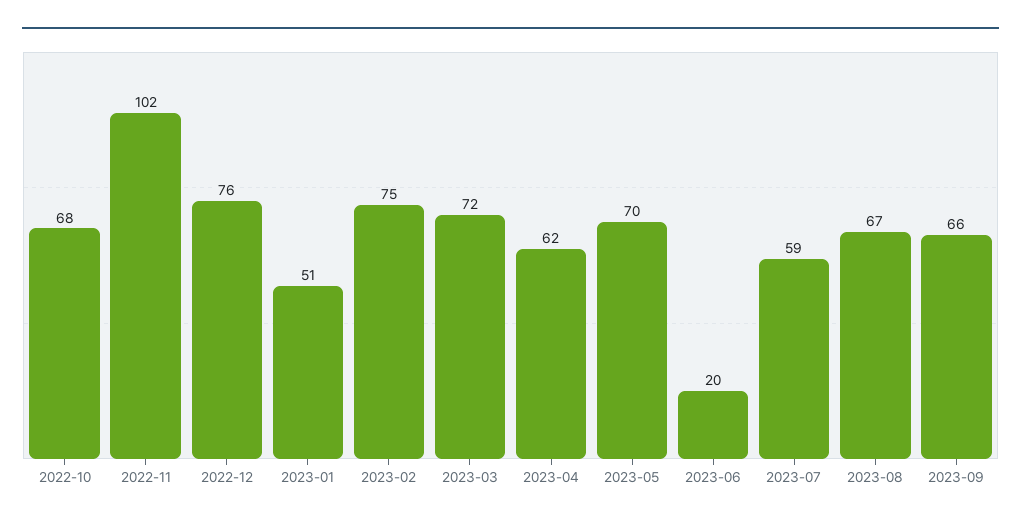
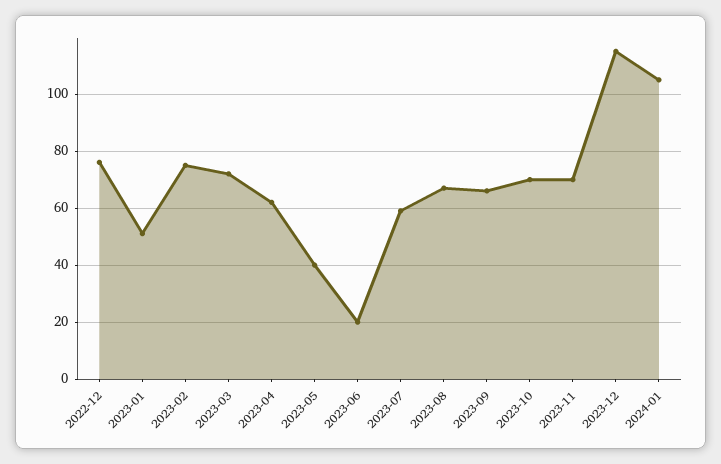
2022-10: 68 -> none
2022-11: 102 -> none
2023-05: 70 -> 40
2023-10: none -> 70
2023-11: none -> 70
2023-12: none -> 115
2024-01: none -> 105

